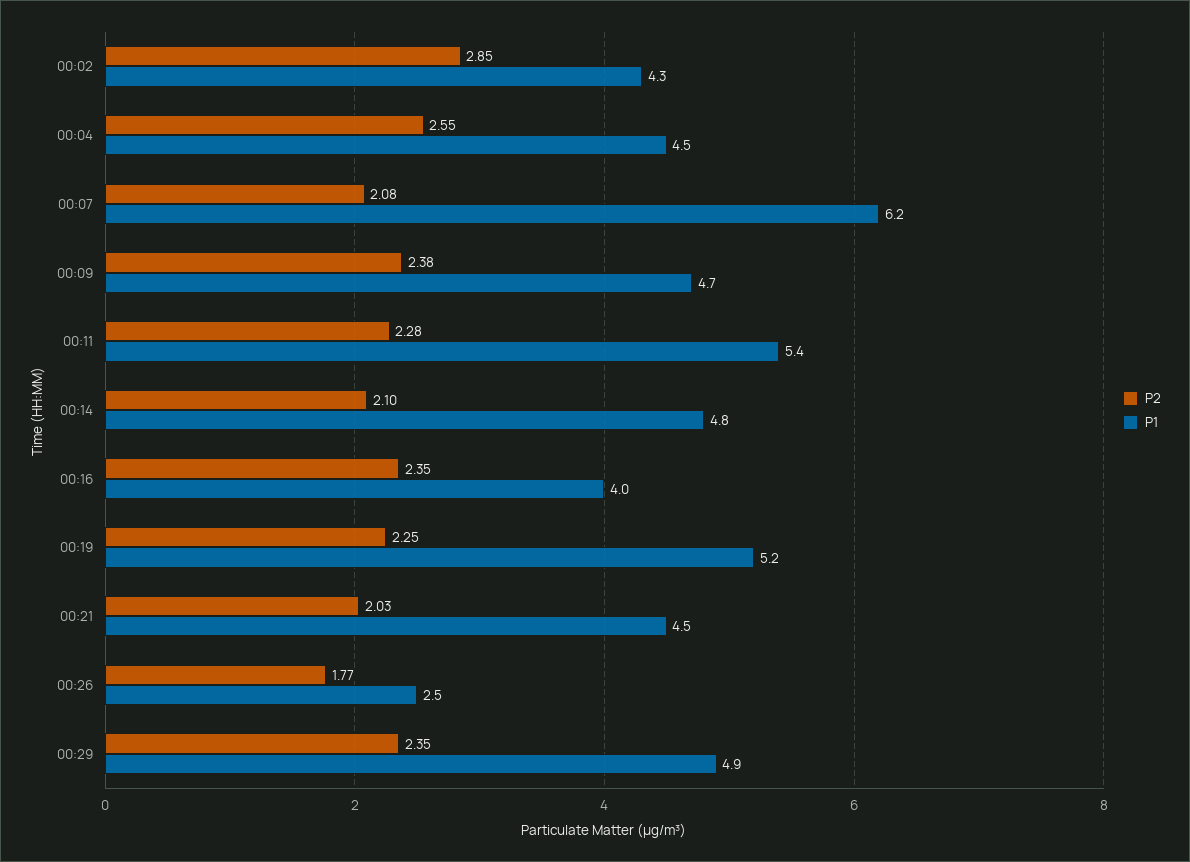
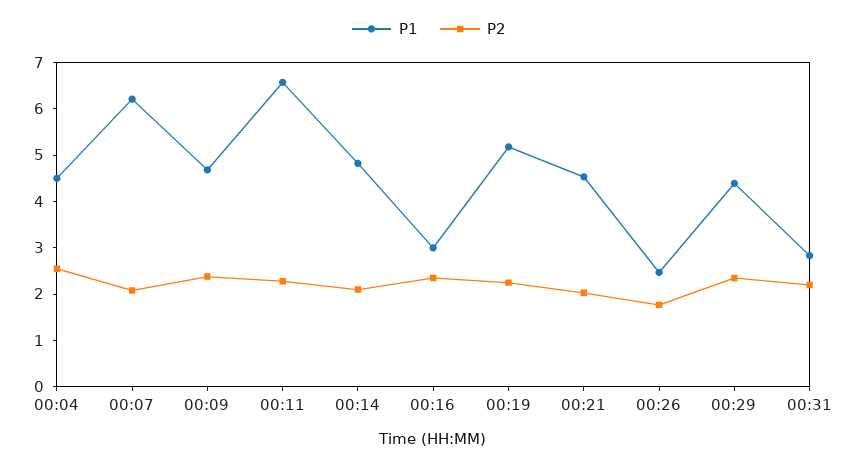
P2, 00:02: 2.85 -> none
P1, 00:02: 4.3 -> none
P1, 00:11: 5.4 -> 6.6
P1, 00:16: 4 -> 3
P1, 00:29: 4.9 -> 4.4
P1, 00:31: none -> 2.8
P2, 00:31: none -> 2.2

